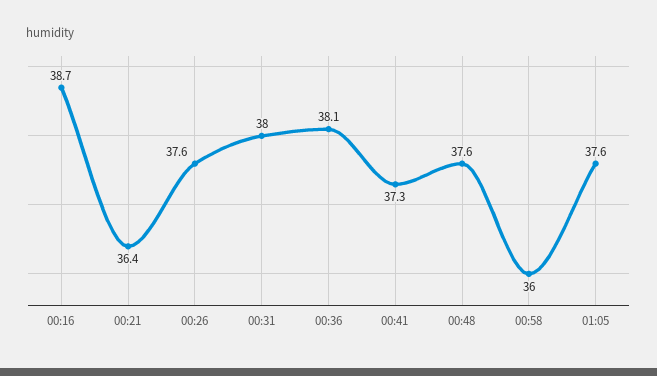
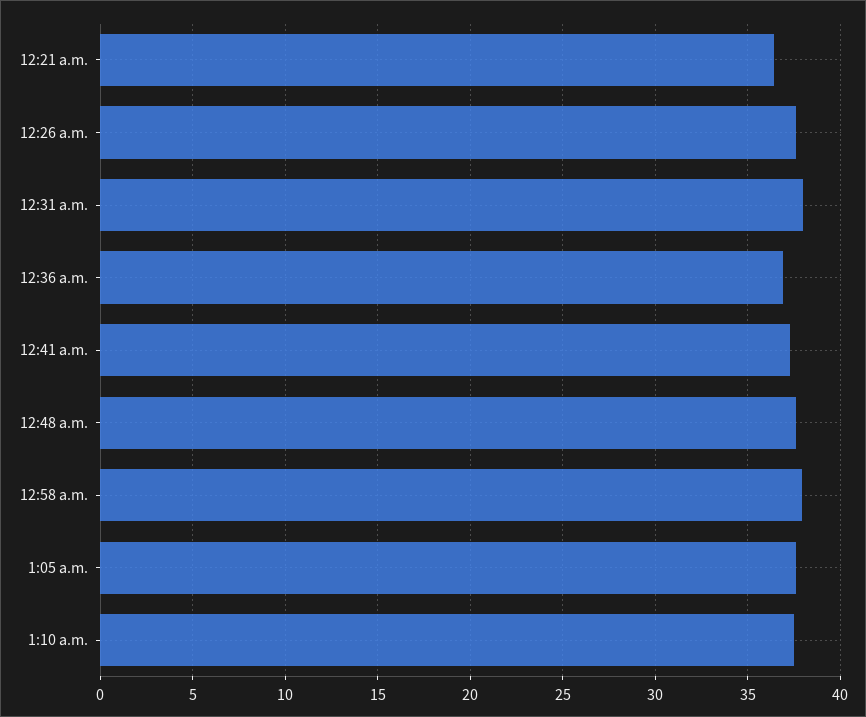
00:16: 38.7 -> none
00:36: 38.1 -> 37
00:58: 36 -> 38
1:10 a.m.: none -> 37.5

